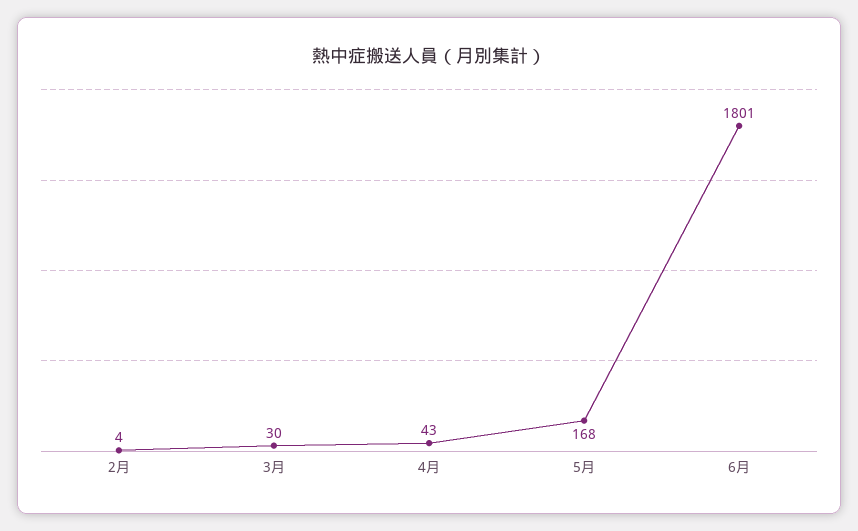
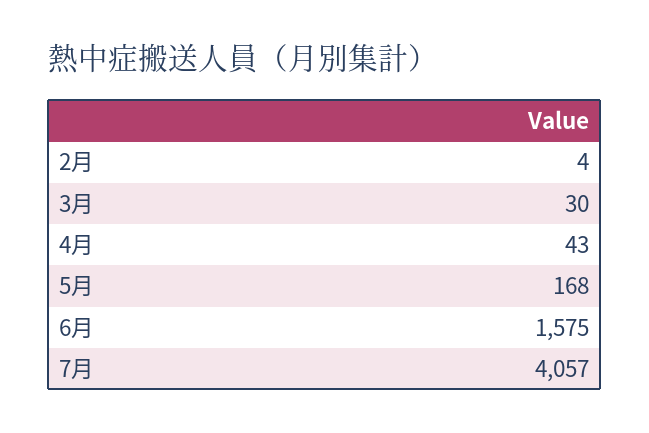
6月: 1801 -> 1575
7月: none -> 4057

